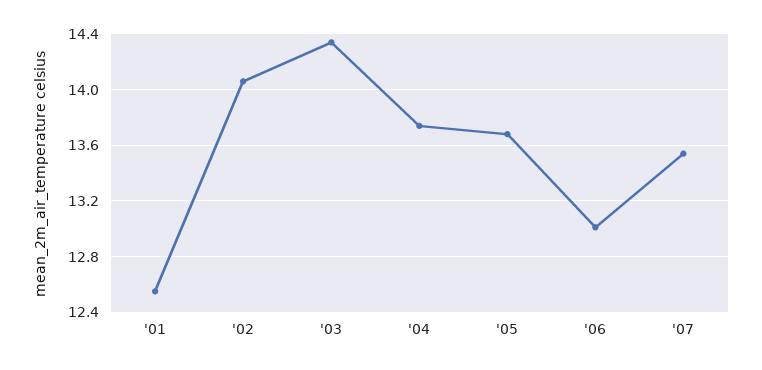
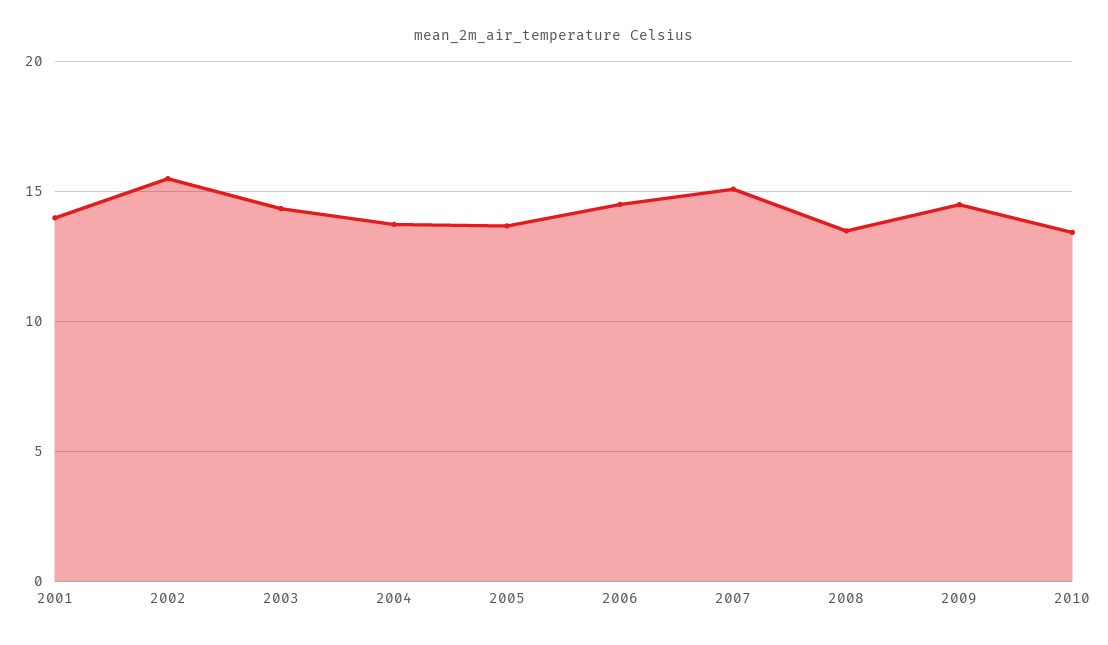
'01: 12.55 -> 14
'02: 14.05 -> 15.5
'06: 13 -> 14.5
'07: 13.55 -> 15
2008: none -> 13.5
2009: none -> 14.5
2010: none -> 13.5

